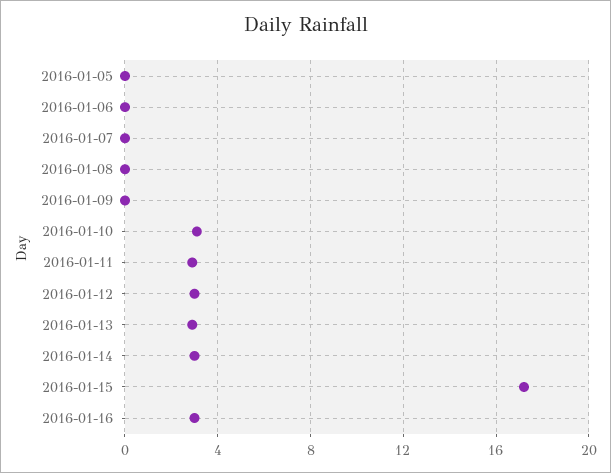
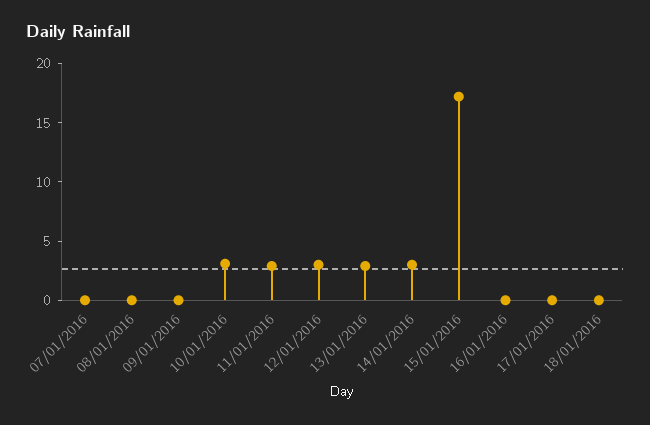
2016-01-05: 0 -> none
2016-01-06: 0 -> none
2016-01-16: 3 -> 0
17/01/2016: none -> 0
18/01/2016: none -> 0

